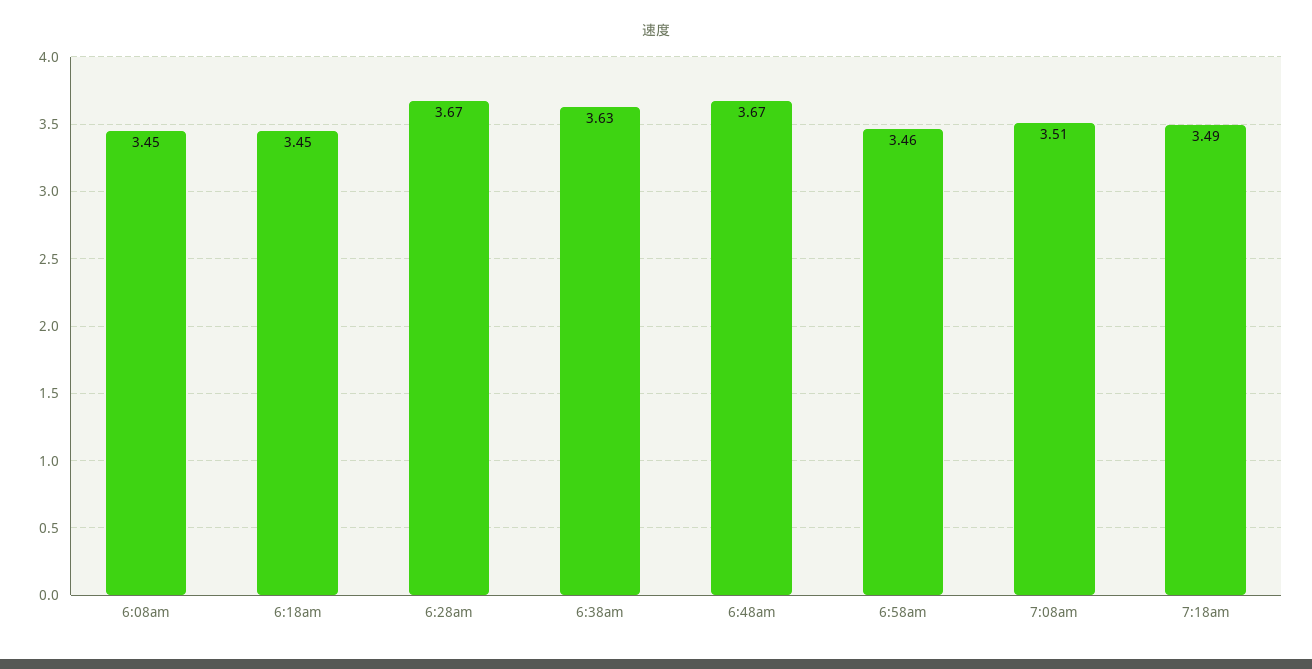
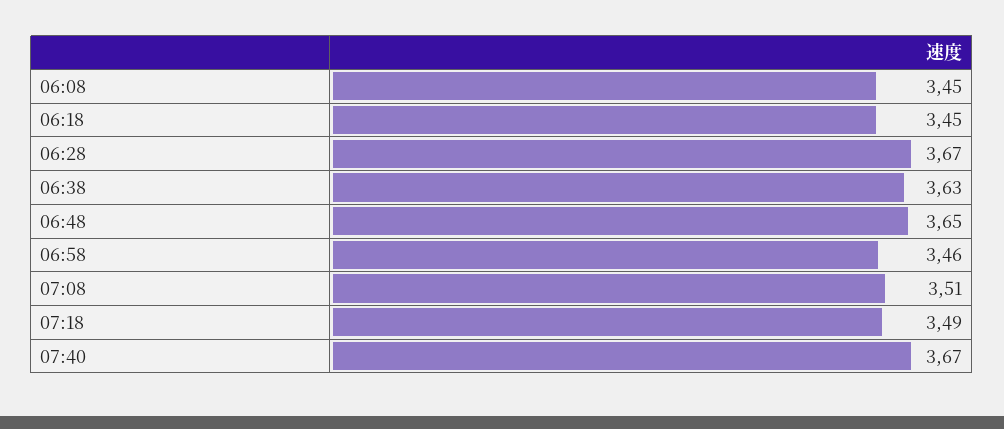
6:48am: 3.67 -> 3.65
07:40: none -> 3.67

